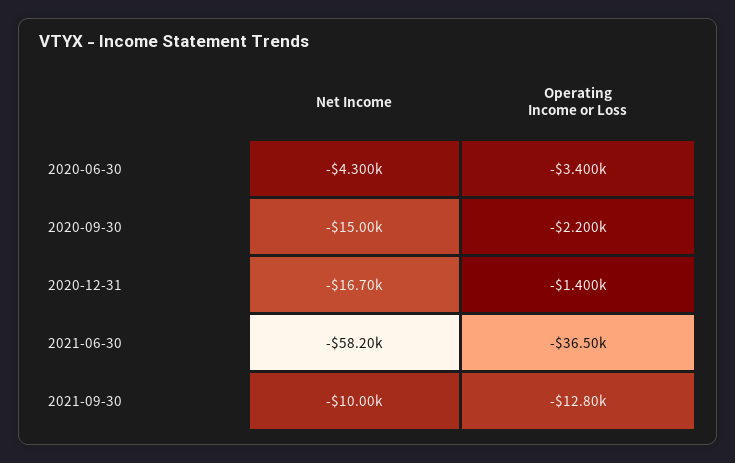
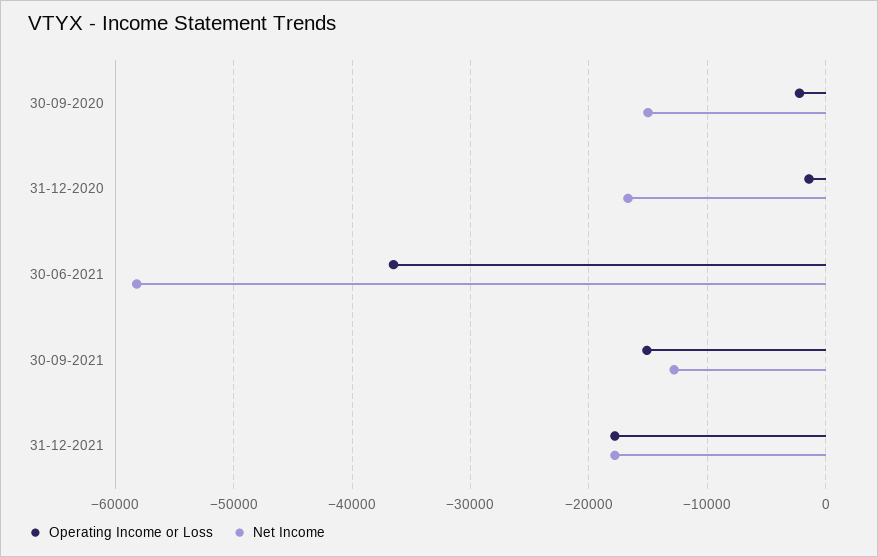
Net Income, 2020-06-30: -4300 -> none
Operating Income or Loss, 2020-06-30: -3400 -> none
Net Income, 2021-09-30: -10000 -> -13000
Operating Income or Loss, 2021-09-30: -12800 -> -15000
Operating Income or Loss, 31-12-2021: none -> -18000
Net Income, 31-12-2021: none -> -18000

